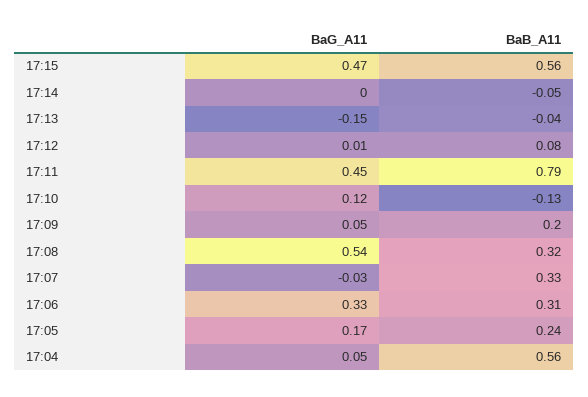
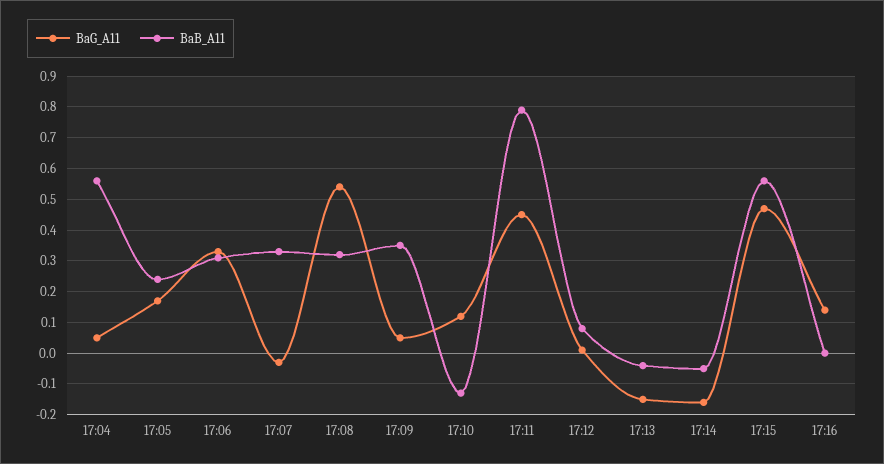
BaG_A11, 17:14: 0 -> -0.15
BaB_A11, 17:09: 0.2 -> 0.35
BaG_A11, 17:16: none -> 0.15
BaB_A11, 17:16: none -> 0

